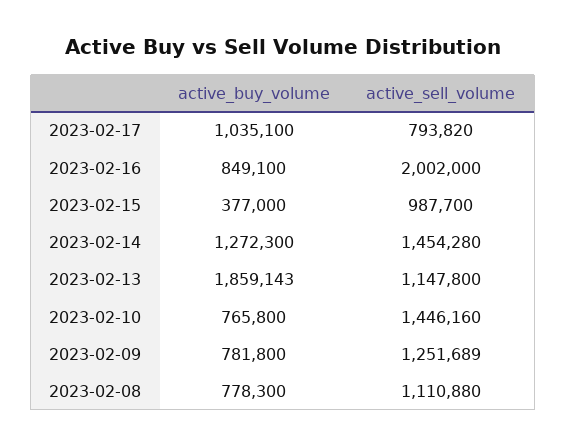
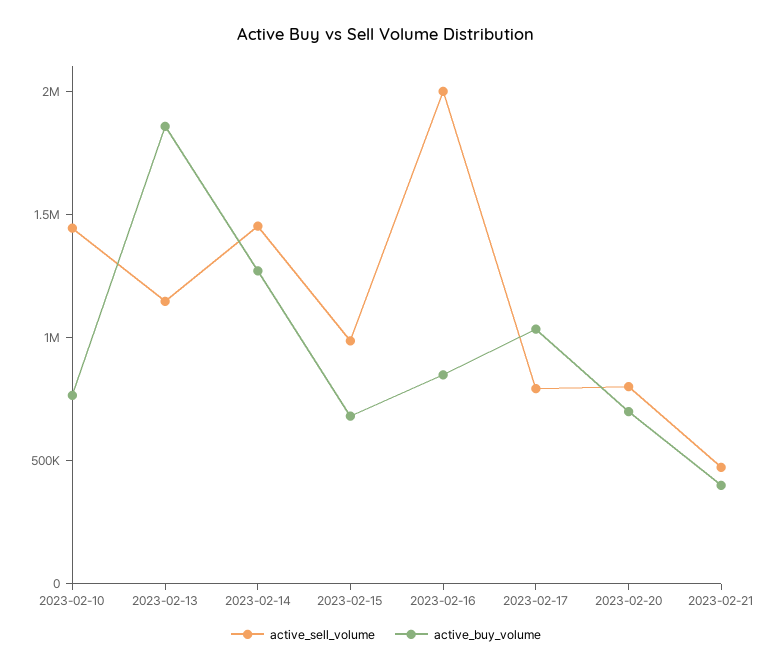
active_buy_volume, 2023-02-15: 377000 -> 700000
active_buy_volume, 2023-02-09: 781800 -> none
active_sell_volume, 2023-02-09: 1251689 -> none
active_buy_volume, 2023-02-08: 778300 -> none
active_sell_volume, 2023-02-08: 1110880 -> none
active_sell_volume, 2023-02-20: none -> 800000
active_buy_volume, 2023-02-20: none -> 700000
active_sell_volume, 2023-02-21: none -> 500000
active_buy_volume, 2023-02-21: none -> 400000

